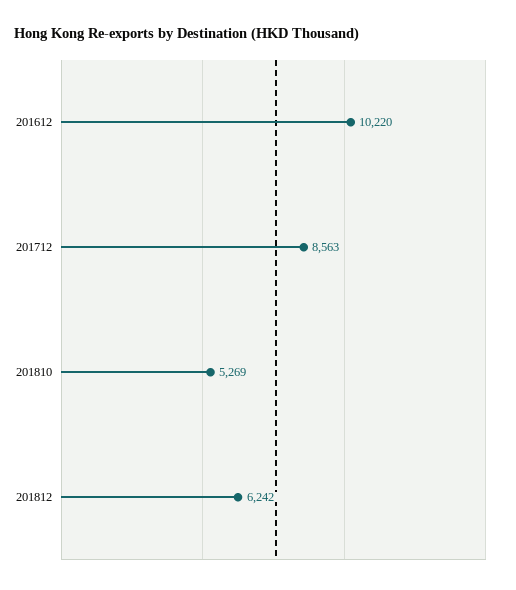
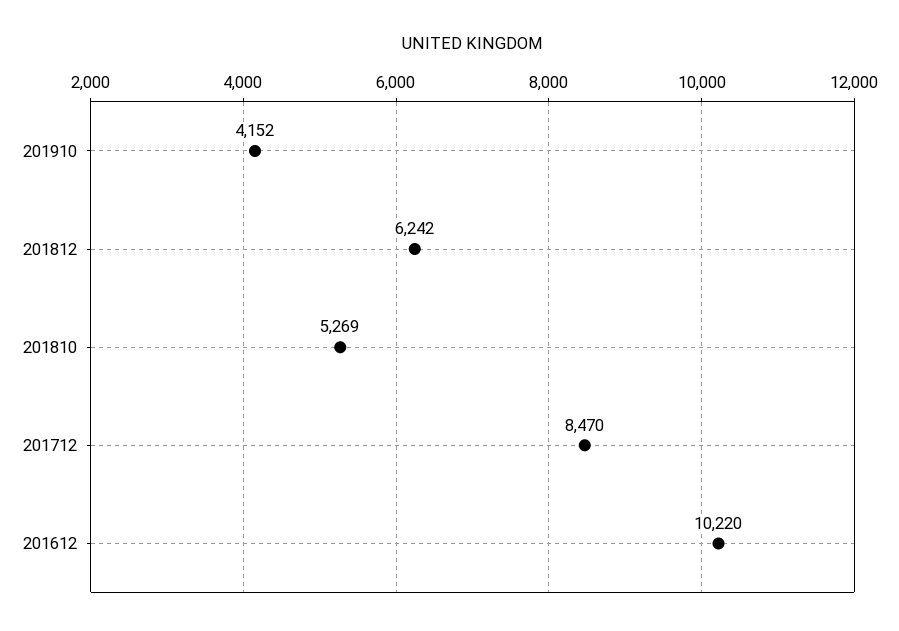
201712: 8563 -> 8470
201910: none -> 4152

